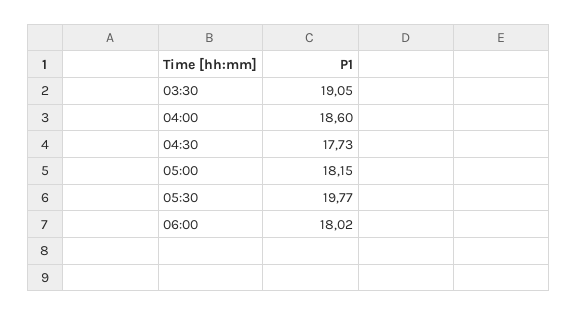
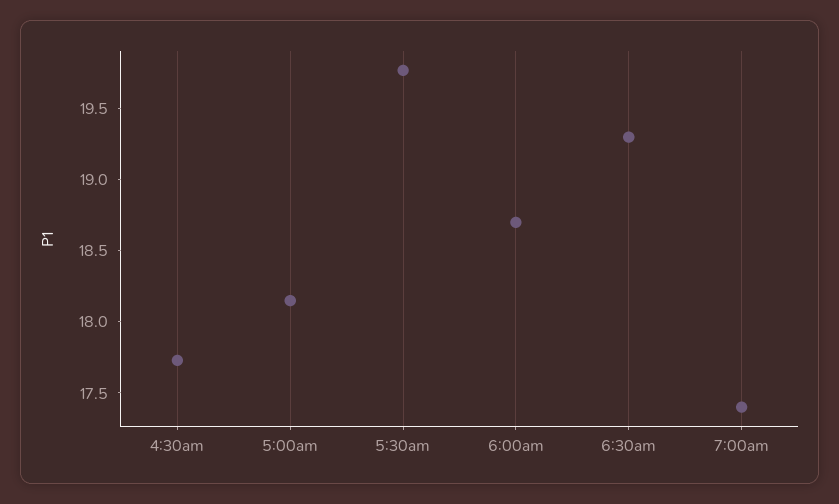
03:30: 19.05 -> none
04:00: 18.6 -> none
06:00: 18.02 -> 18.7
6:30am: none -> 19.3
7:00am: none -> 17.4

